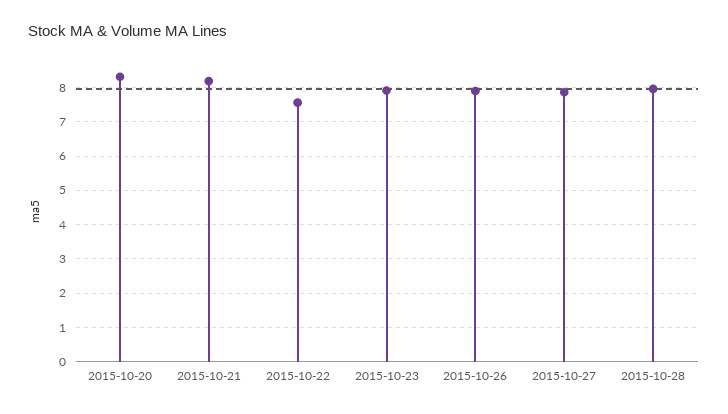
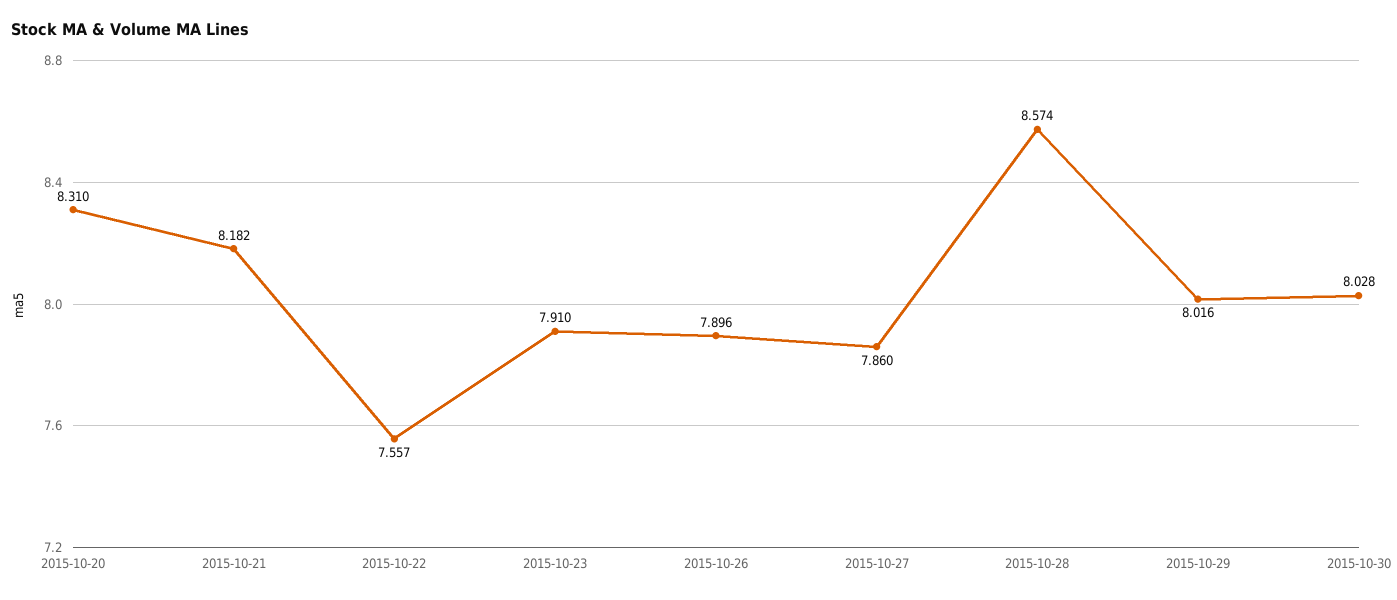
2015-10-28: 8 -> 8.574
2015-10-29: none -> 8.016
2015-10-30: none -> 8.028

